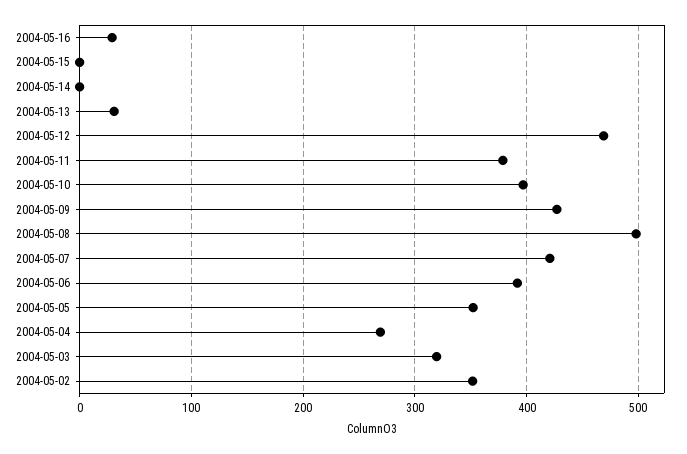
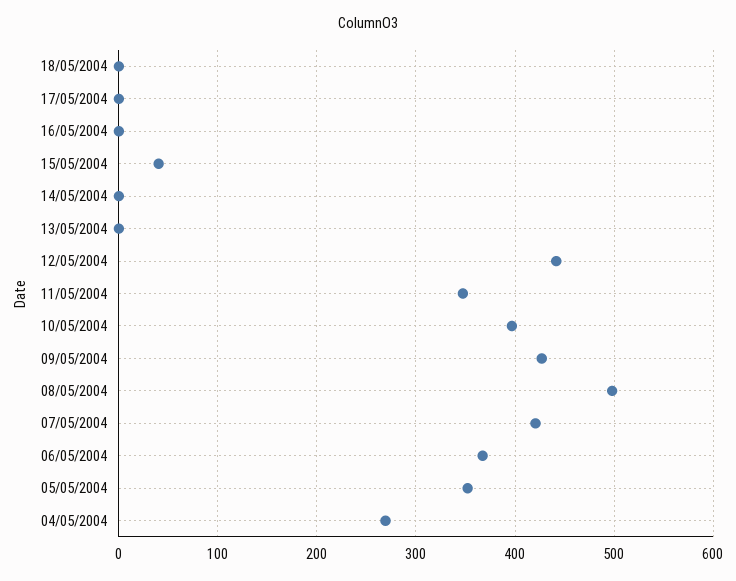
2004-05-16: 30 -> 0
2004-05-15: 0 -> 40
2004-05-13: 30 -> 0
2004-05-12: 470 -> 440
2004-05-11: 380 -> 350
2004-05-06: 390 -> 370
2004-05-03: 320 -> none
2004-05-02: 350 -> none
18/05/2004: none -> 0
17/05/2004: none -> 0

